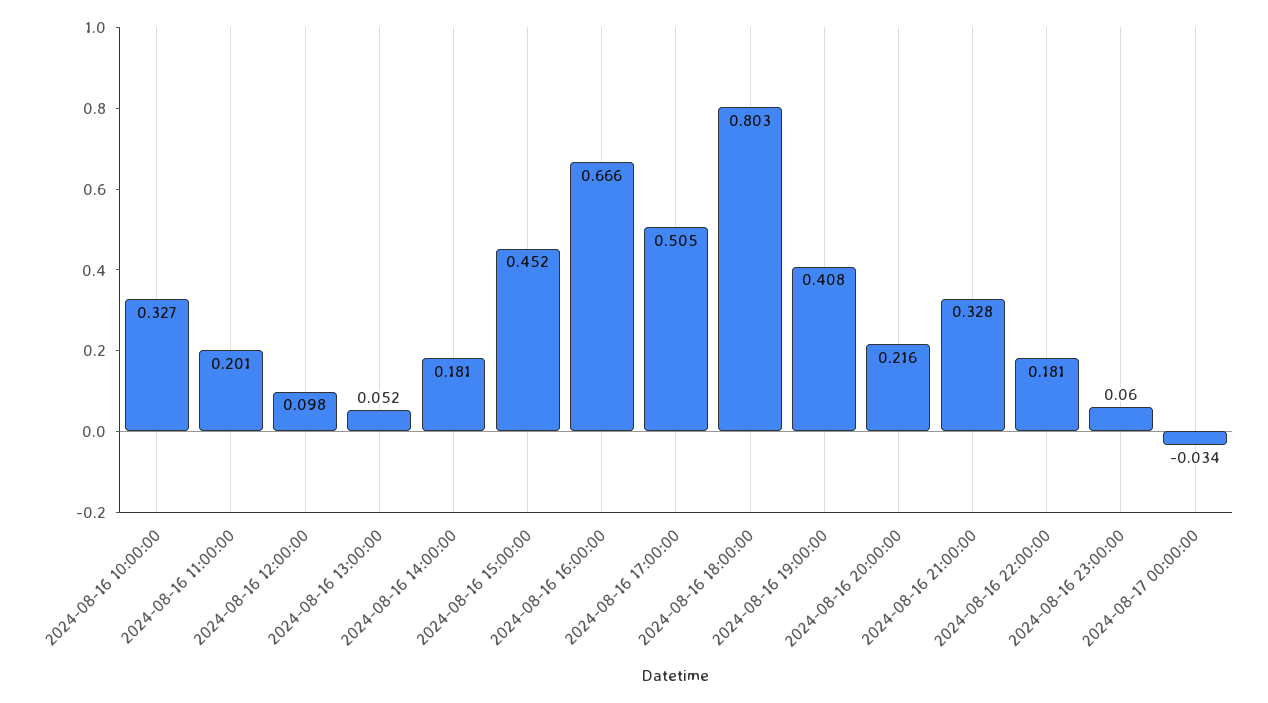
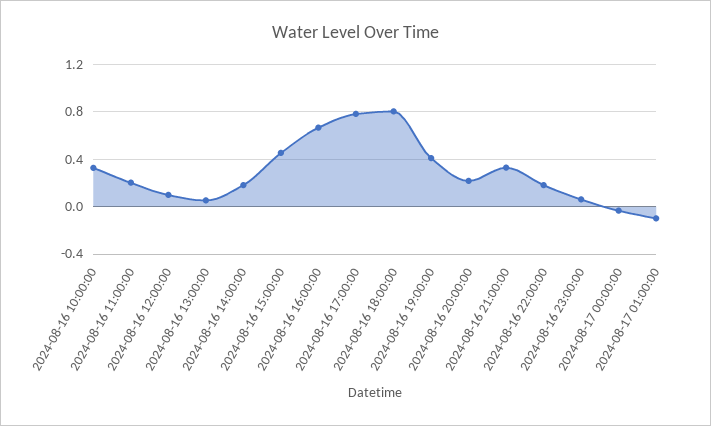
2024-08-16 17:00:00: 0.505 -> 0.8
2024-08-17 01:00:00: none -> -0.1

